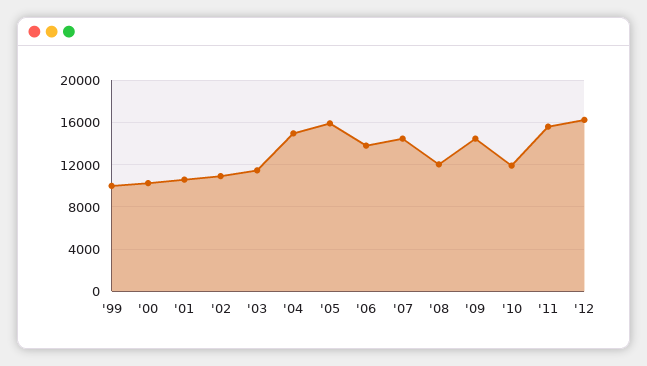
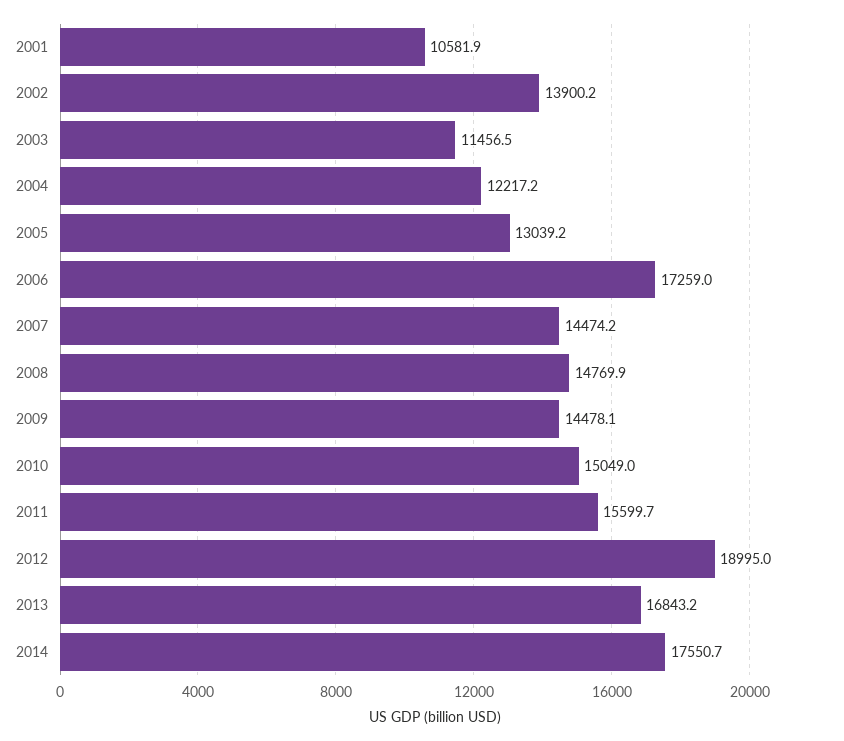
'99: 10000 -> none
'00: 10000 -> none
'02: 11000 -> 13900.2
'04: 15000 -> 12217.2
'05: 16000 -> 13039.2
'06: 14000 -> 17259
'08: 12000 -> 14769.9
'10: 12000 -> 15049
'12: 16000 -> 18995
2013: none -> 16843.2
2014: none -> 17550.7

